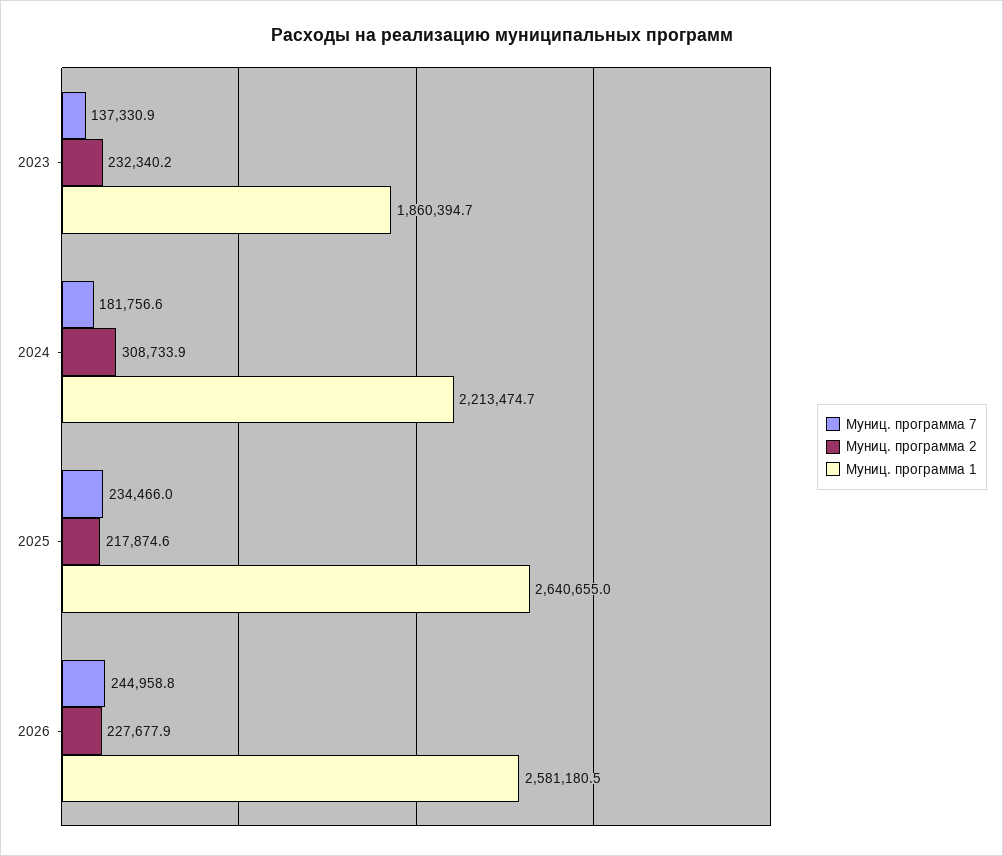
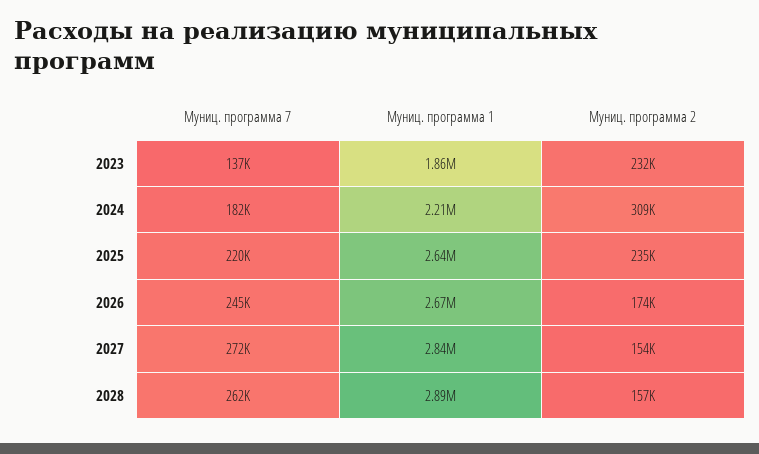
Муниц. программа 7, 2025: 234466 -> 220000
Муниц. программа 2, 2025: 217874.6 -> 235000
Муниц. программа 2, 2026: 227677.9 -> 174000
Муниц. программа 1, 2026: 2581180.5 -> 2670000
Муниц. программа 7, 2027: none -> 272000
Муниц. программа 1, 2027: none -> 2840000
Муниц. программа 2, 2027: none -> 154000
Муниц. программа 7, 2028: none -> 262000
Муниц. программа 1, 2028: none -> 2890000
Муниц. программа 2, 2028: none -> 157000

